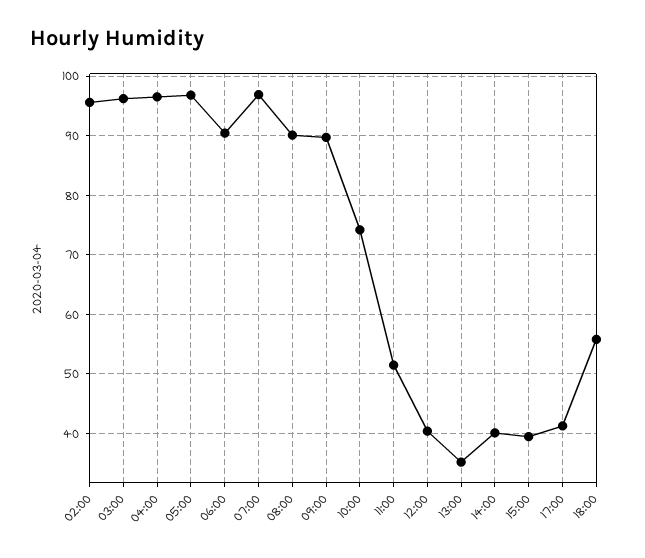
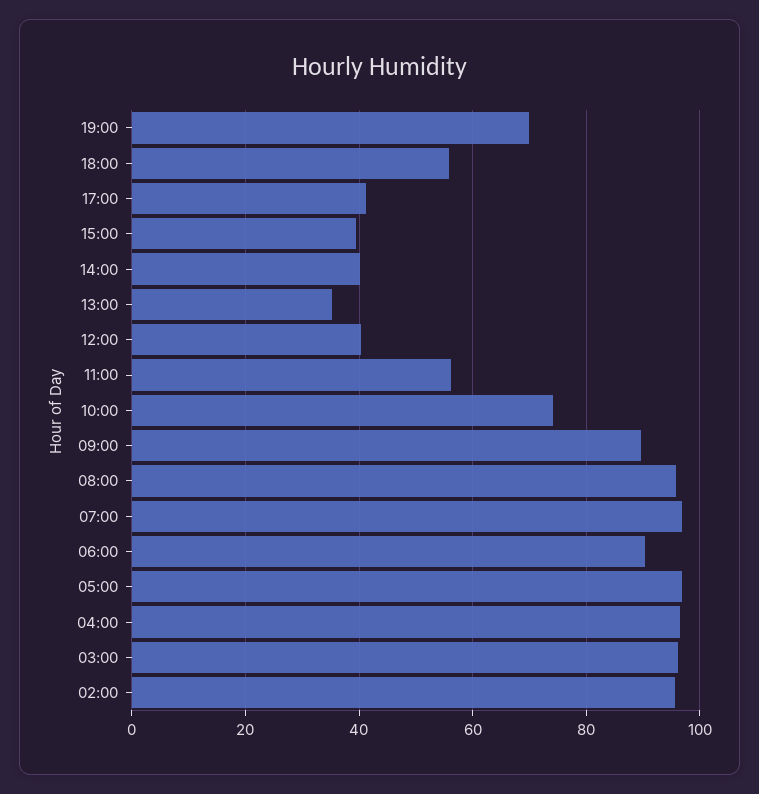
08:00: 90 -> 96
11:00: 52 -> 56
19:00: none -> 70

